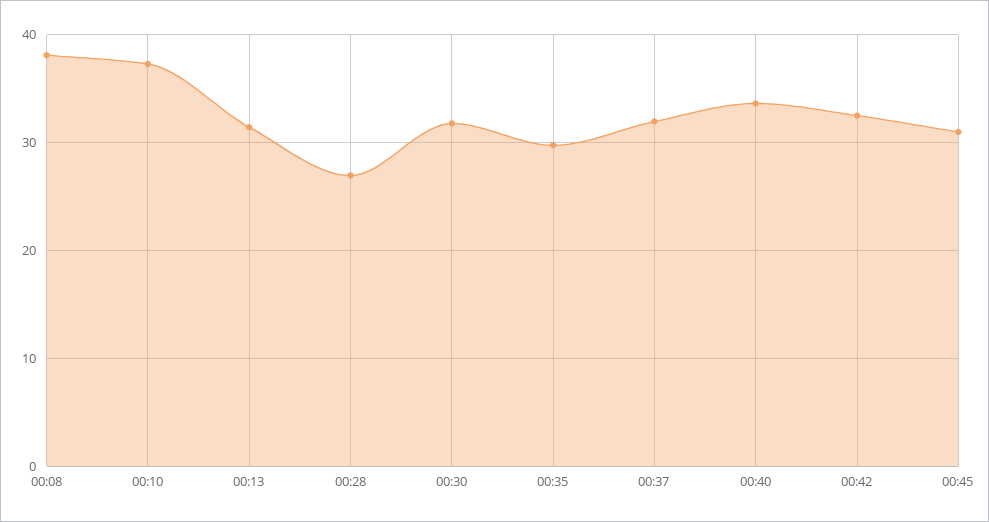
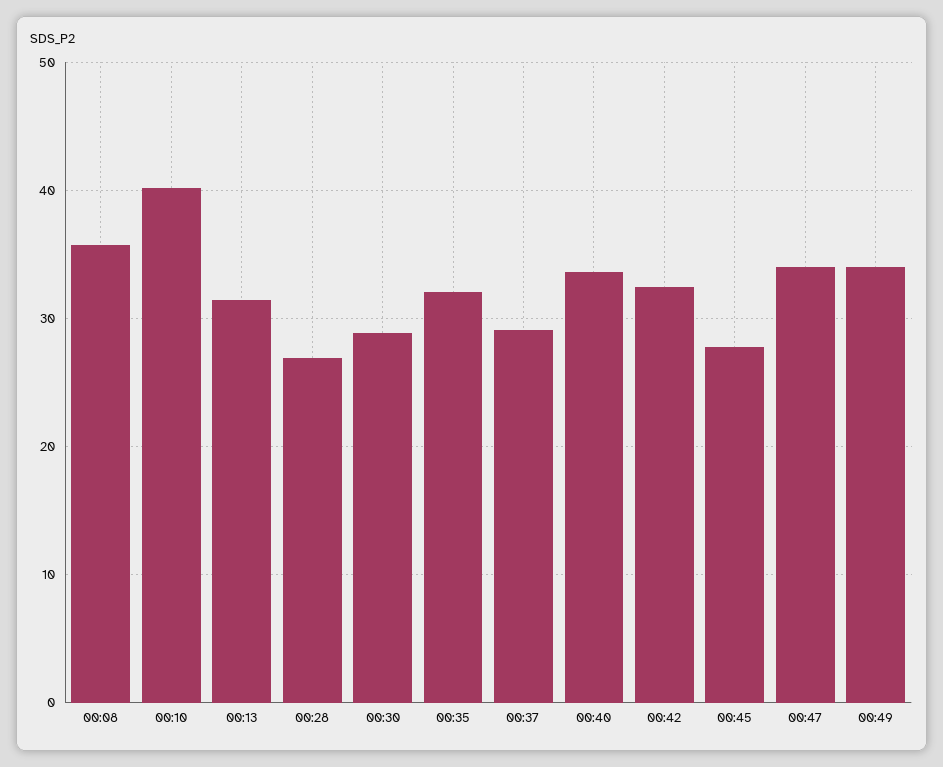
00:08: 38 -> 36
00:10: 37 -> 40
00:30: 32 -> 29
00:35: 30 -> 32
00:37: 32 -> 29
00:45: 31 -> 28
00:47: none -> 34
00:49: none -> 34

